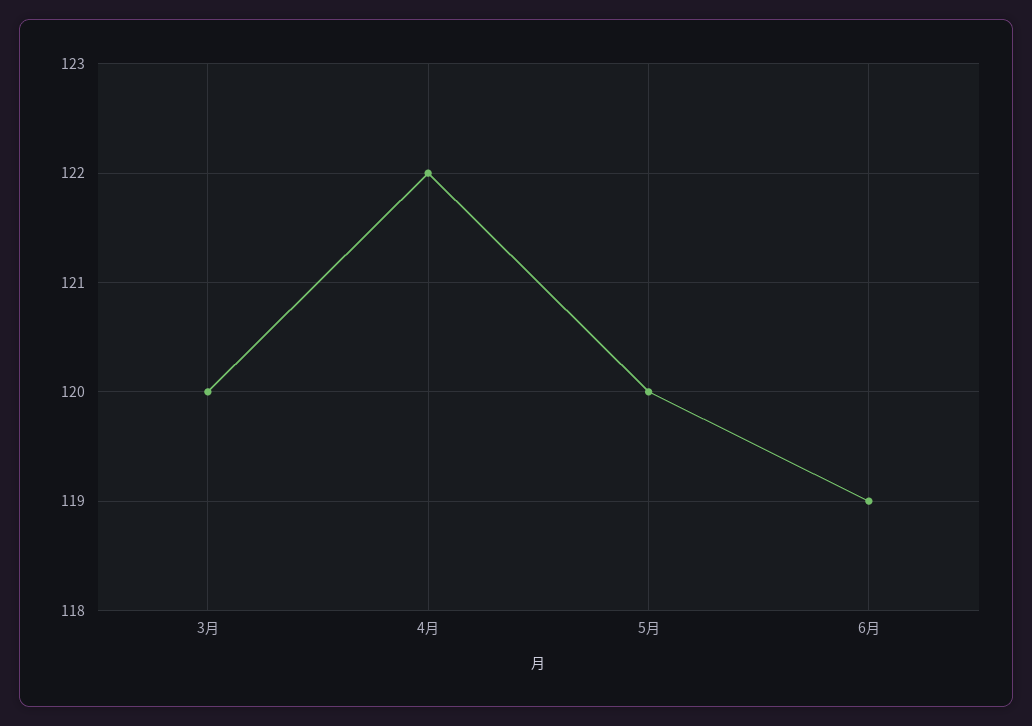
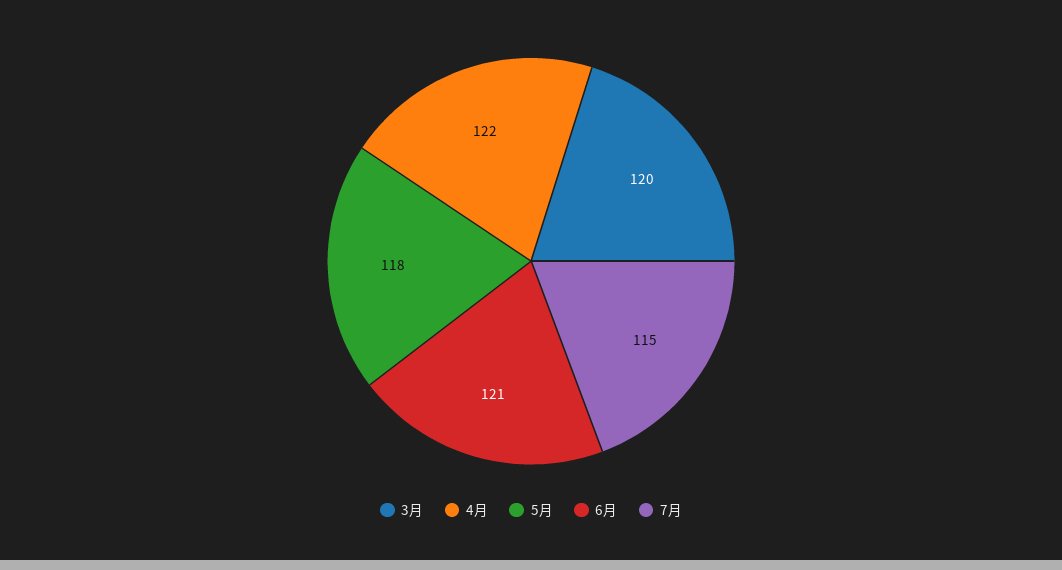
5月: 120 -> 118
6月: 119 -> 121
7月: none -> 115

